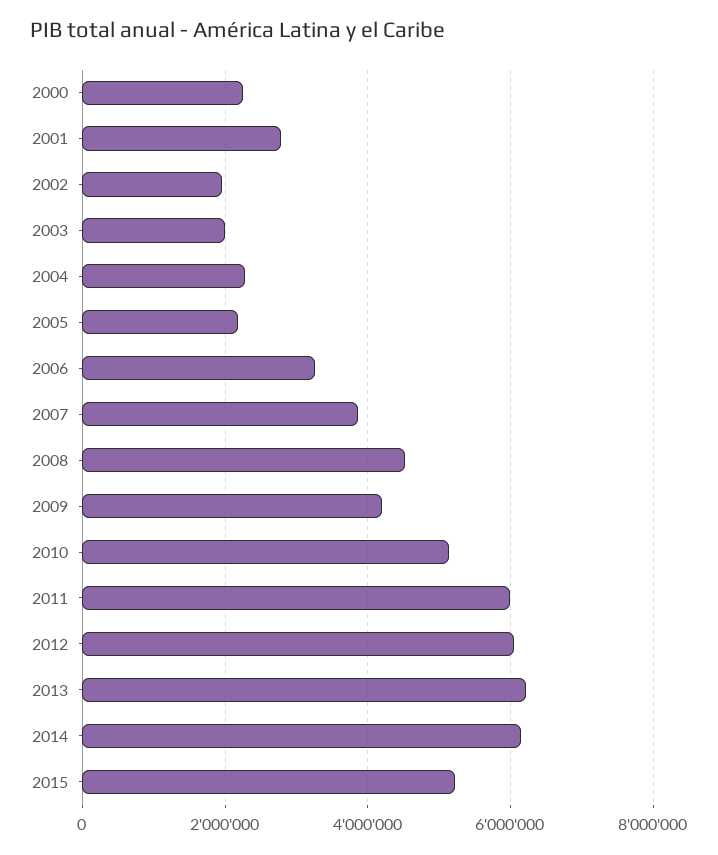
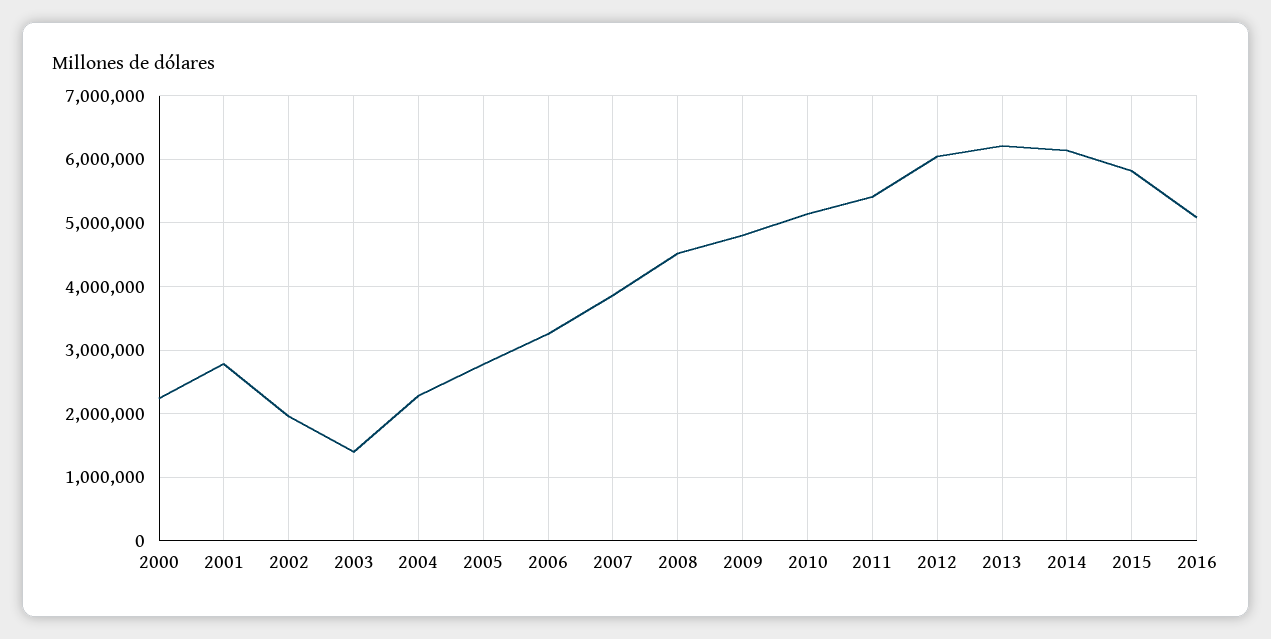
2003: 2000000 -> 1400000
2005: 2200000 -> 2800000
2009: 4200000 -> 4800000
2011: 6000000 -> 5400000
2015: 5200000 -> 5800000
2016: none -> 5100000

